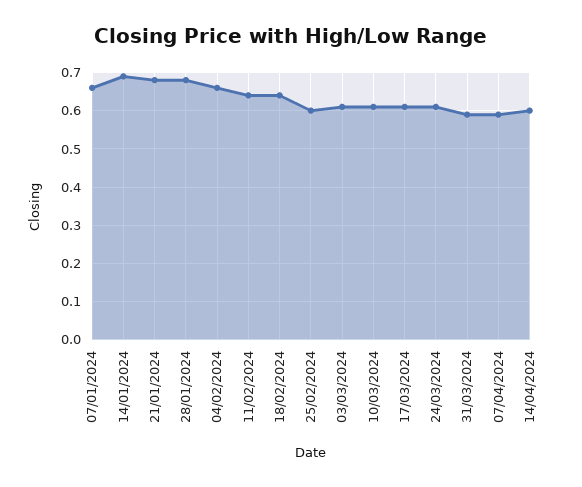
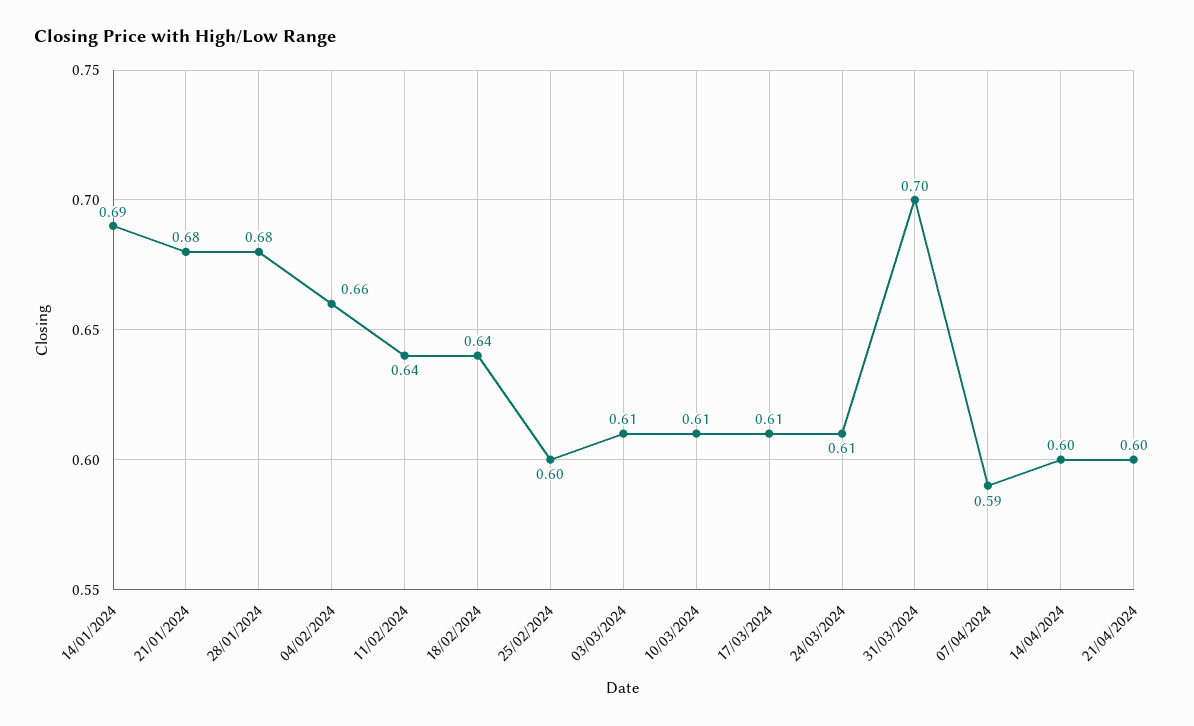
07/01/2024: 0.65 -> none
31/03/2024: 0.6 -> 0.7
21/04/2024: none -> 0.6

